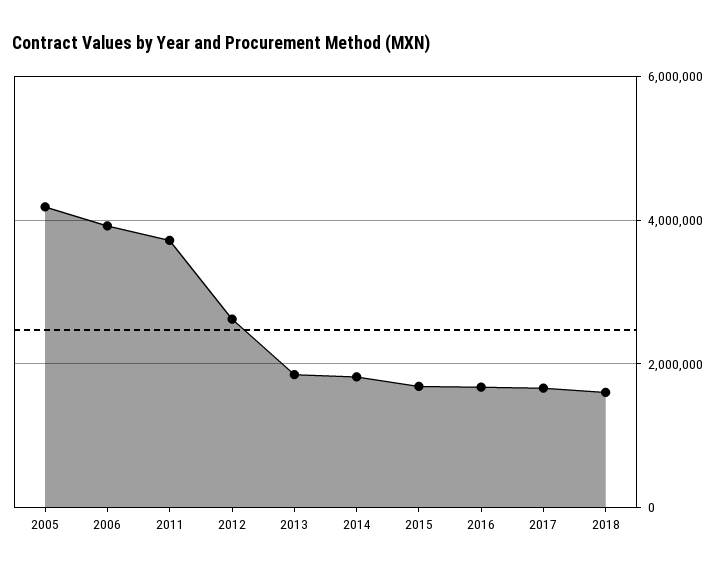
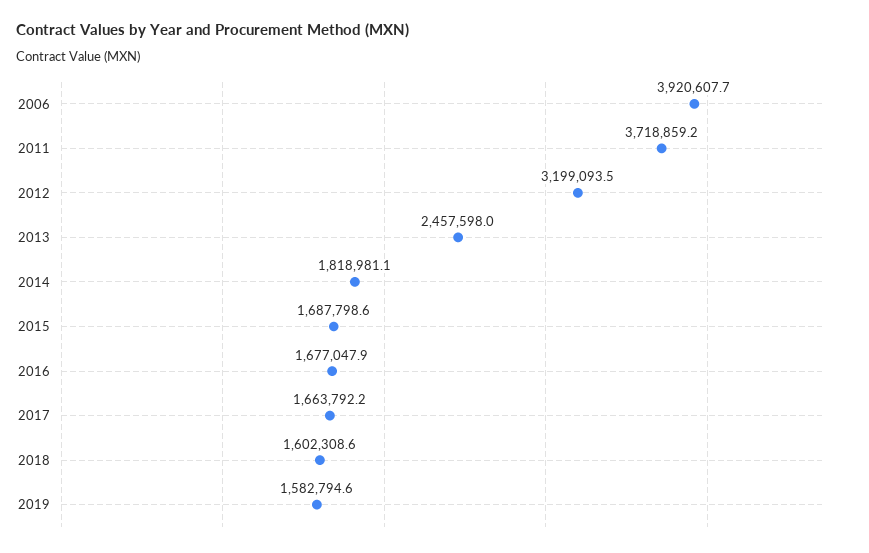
2005: 4200000 -> none
2012: 2600000 -> 3199093.5
2013: 1800000 -> 2457598
2019: none -> 1582794.6

